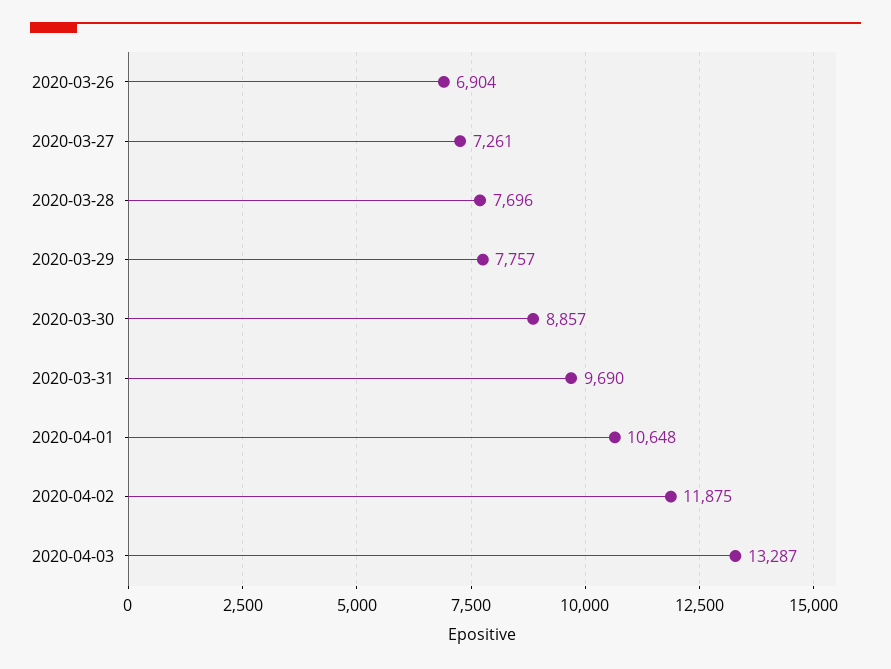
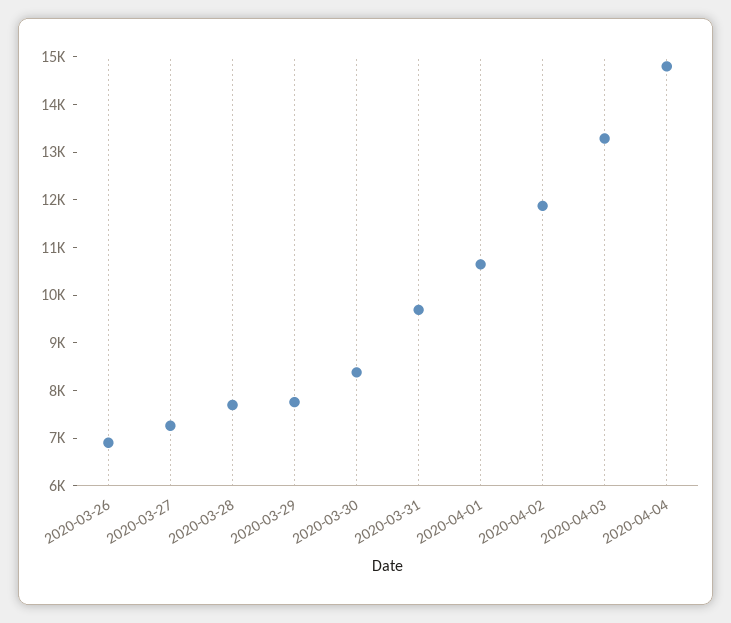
2020-03-30: 8857 -> 8400
2020-04-04: none -> 14800

